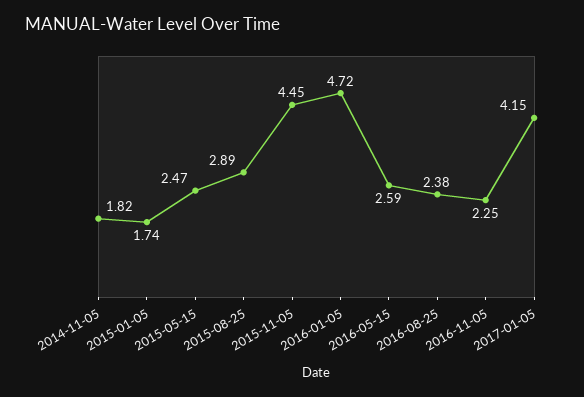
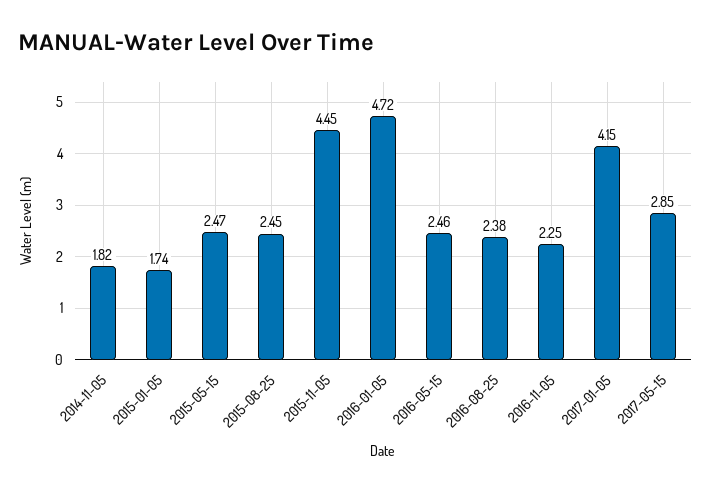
2015-08-25: 2.89 -> 2.45
2016-05-15: 2.59 -> 2.46
2017-05-15: none -> 2.85

